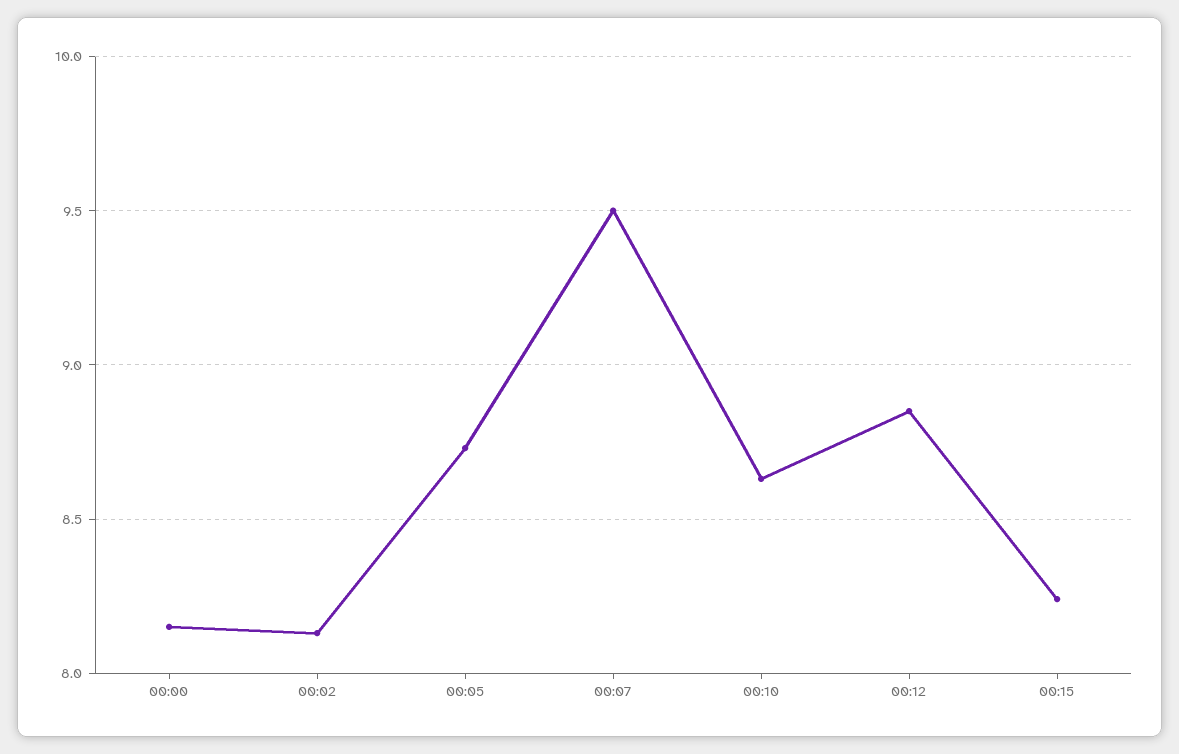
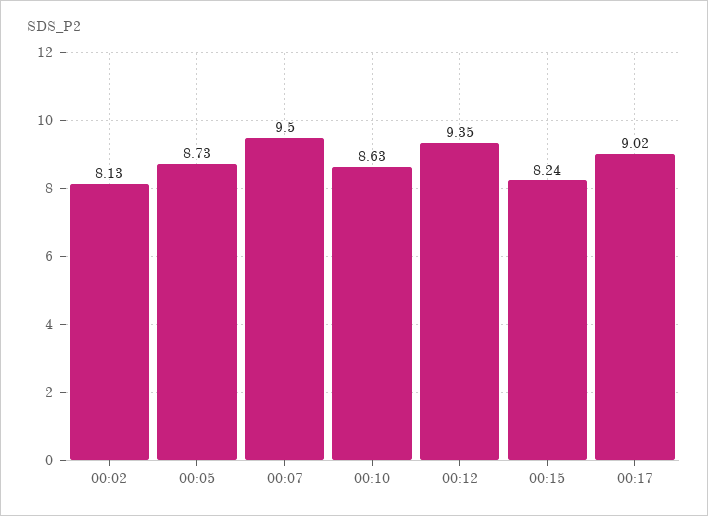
00:00: 8.15 -> none
00:12: 8.85 -> 9.35
00:17: none -> 9.02

